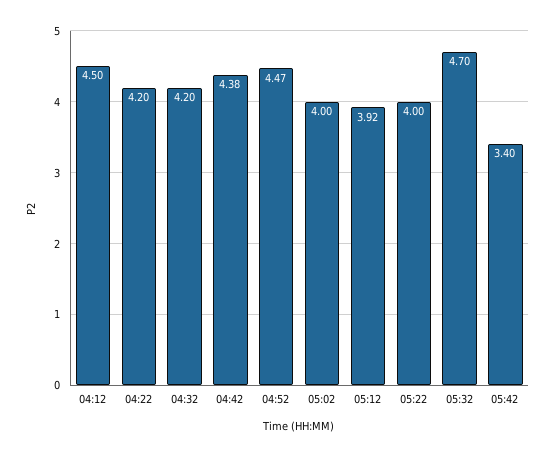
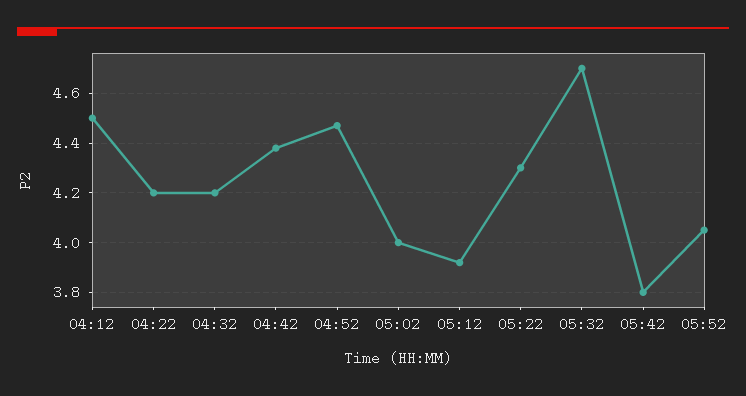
05:22: 4 -> 4.3
05:42: 3.4 -> 3.8
05:52: none -> 4.05

